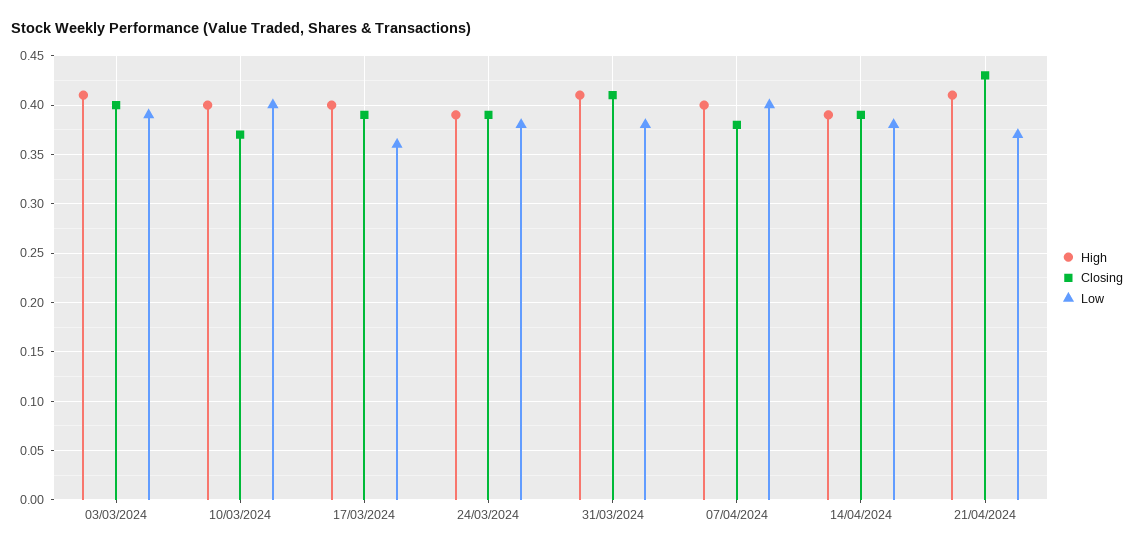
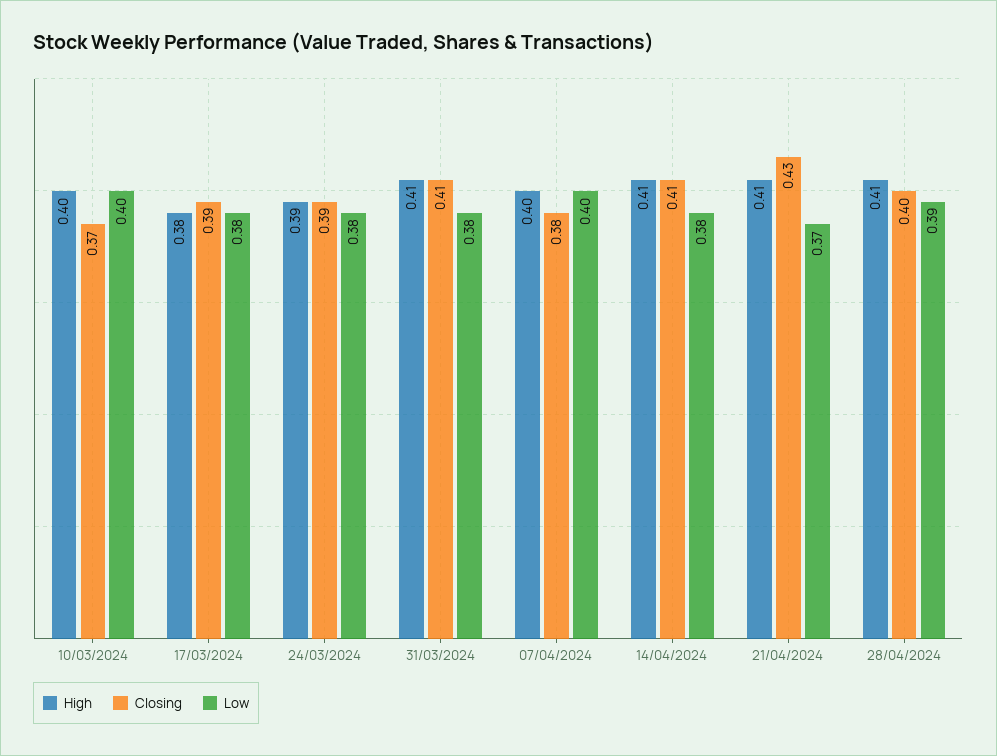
High, 03/03/2024: 0.41 -> none
Closing, 03/03/2024: 0.4 -> none
Low, 03/03/2024: 0.39 -> none
High, 17/03/2024: 0.4 -> 0.38
Low, 17/03/2024: 0.36 -> 0.38
High, 14/04/2024: 0.39 -> 0.41
Closing, 14/04/2024: 0.39 -> 0.41
High, 28/04/2024: none -> 0.41
Closing, 28/04/2024: none -> 0.4
Low, 28/04/2024: none -> 0.39

